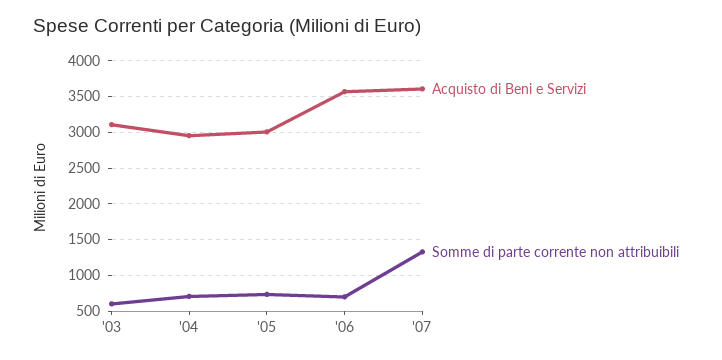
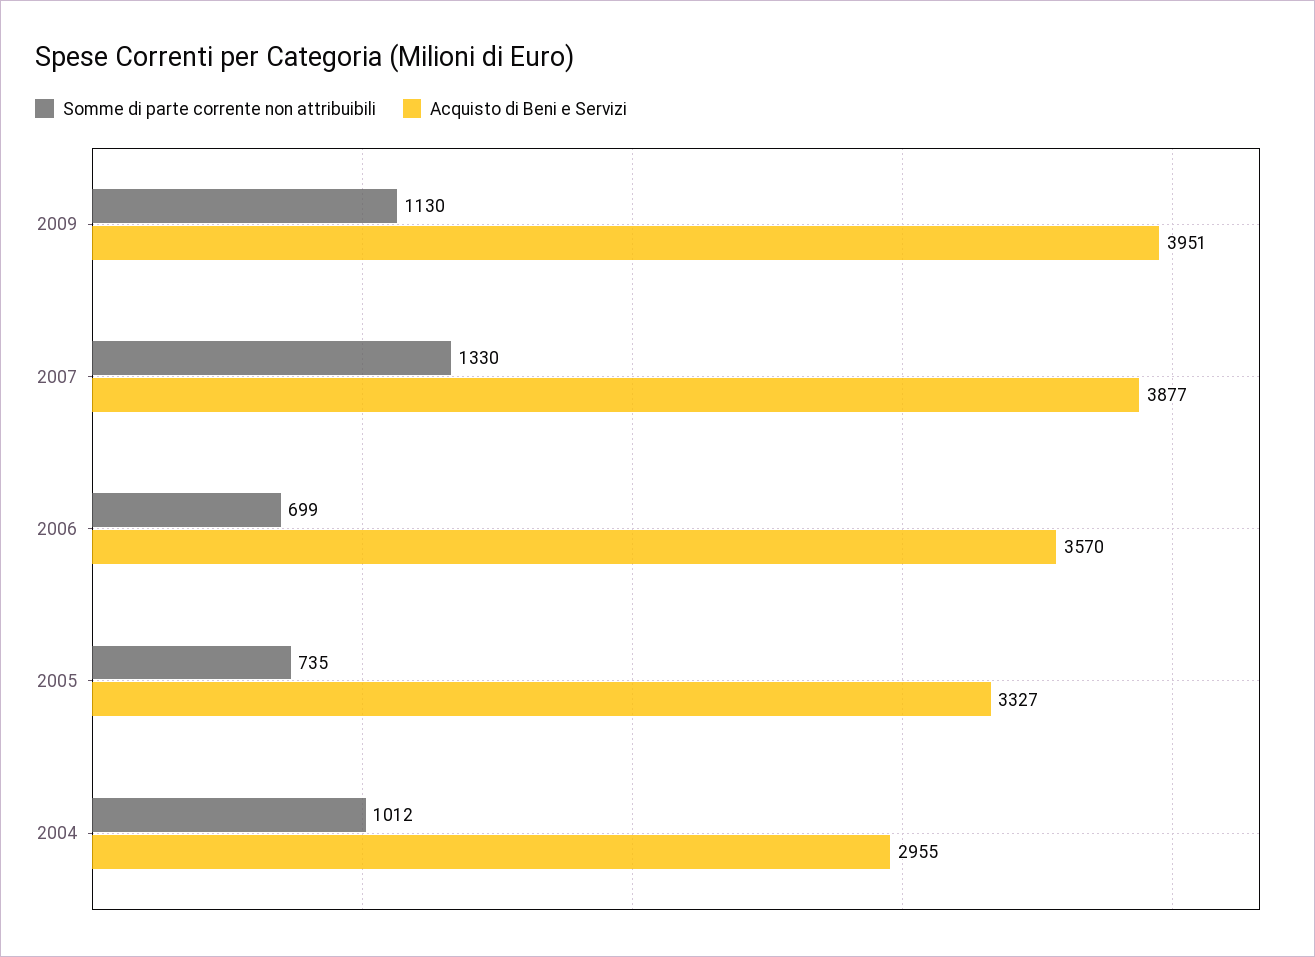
Acquisto di Beni e Servizi, '03: 3100 -> none
Somme di parte corrente non attribuibili, '03: 600 -> none
Somme di parte corrente non attribuibili, '04: 700 -> 1012
Acquisto di Beni e Servizi, '05: 3000 -> 3327
Acquisto di Beni e Servizi, '07: 3600 -> 3877
Somme di parte corrente non attribuibili, 2009: none -> 1130
Acquisto di Beni e Servizi, 2009: none -> 3951

